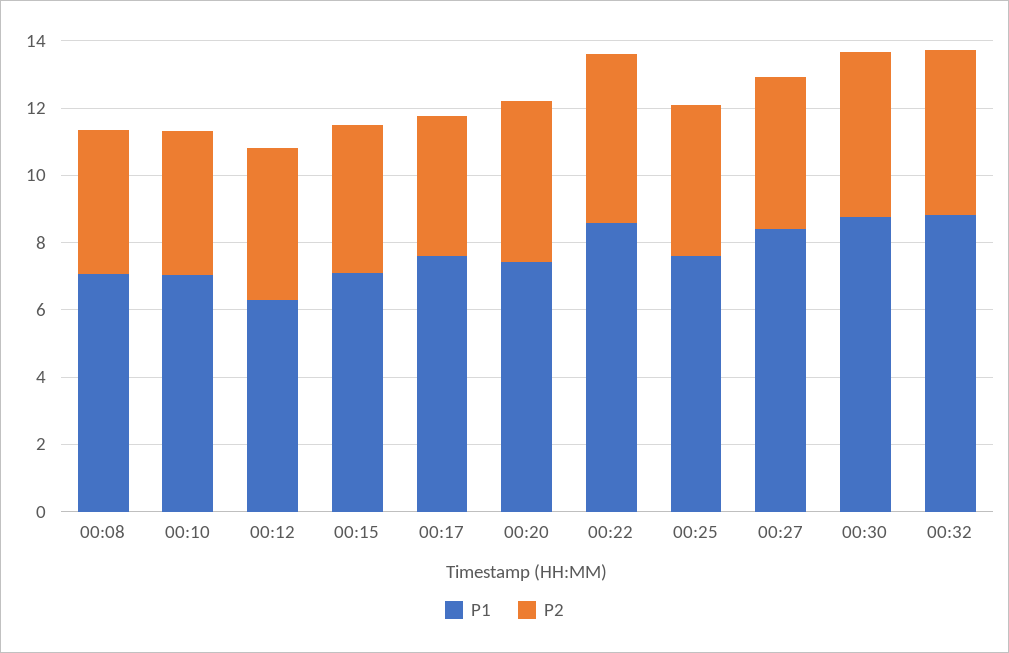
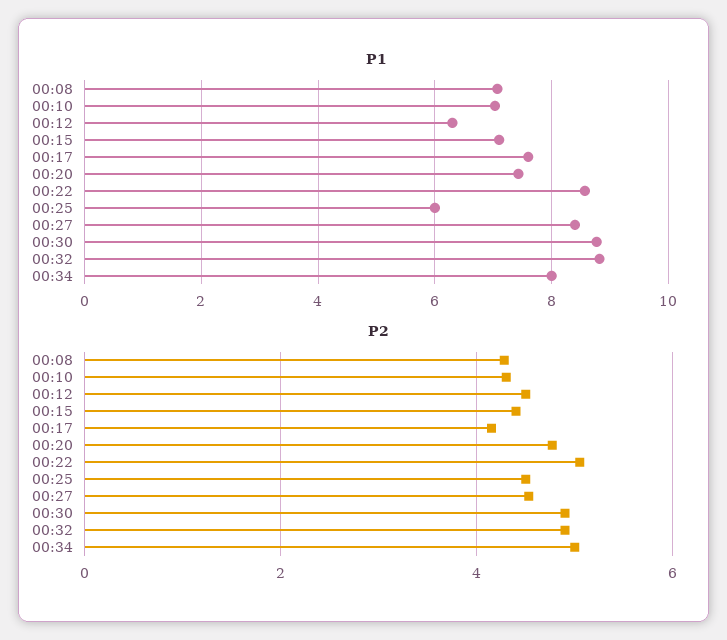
P1, 00:25: 7.5 -> 6
P1, 00:34: none -> 8
P2, 00:34: none -> 5

